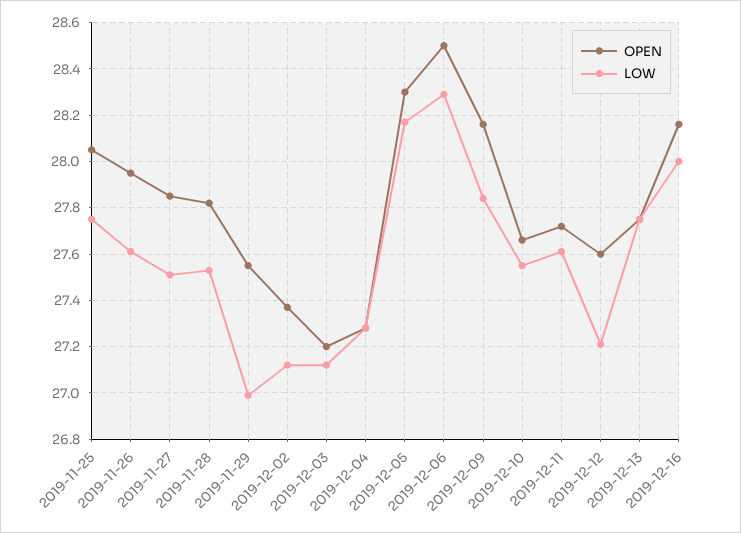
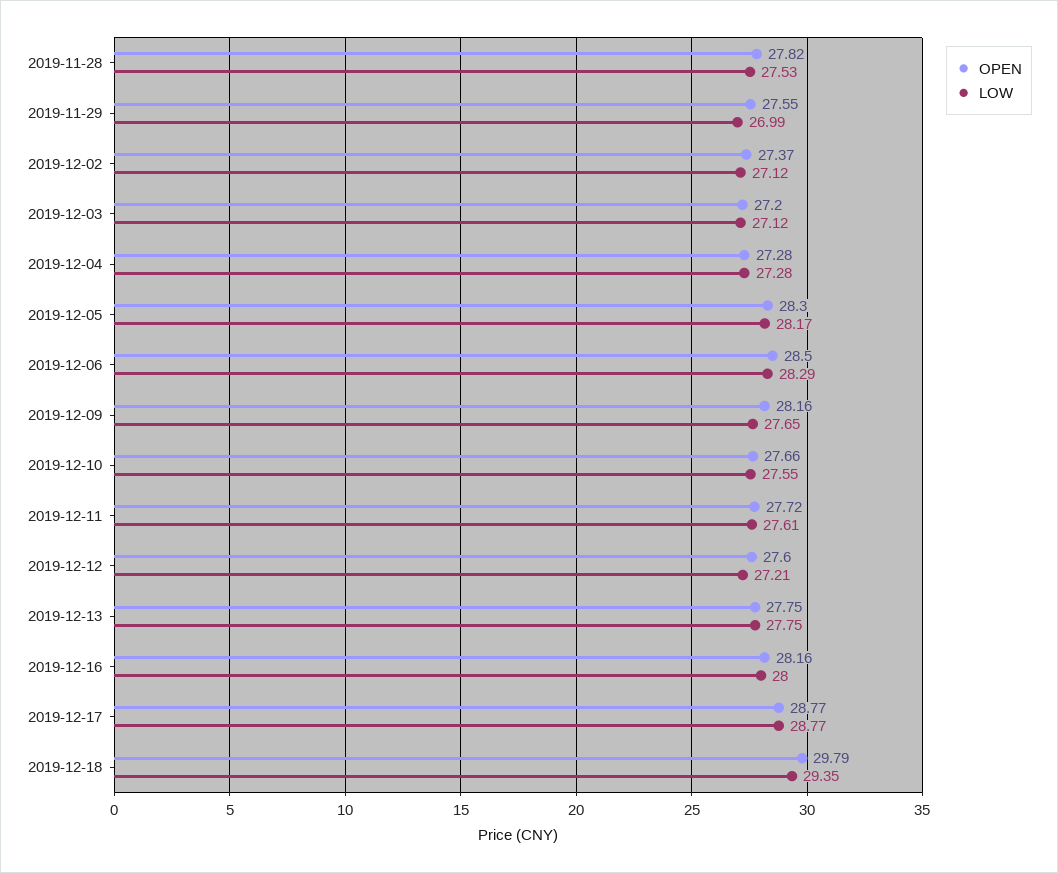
OPEN, 2019-11-25: 28.05 -> none
LOW, 2019-11-25: 27.75 -> none
OPEN, 2019-11-26: 27.95 -> none
LOW, 2019-11-26: 27.6 -> none
OPEN, 2019-11-27: 27.85 -> none
LOW, 2019-11-27: 27.5 -> none
LOW, 2019-12-09: 27.85 -> 27.65
OPEN, 2019-12-17: none -> 28.77
LOW, 2019-12-17: none -> 28.77
OPEN, 2019-12-18: none -> 29.79
LOW, 2019-12-18: none -> 29.35

